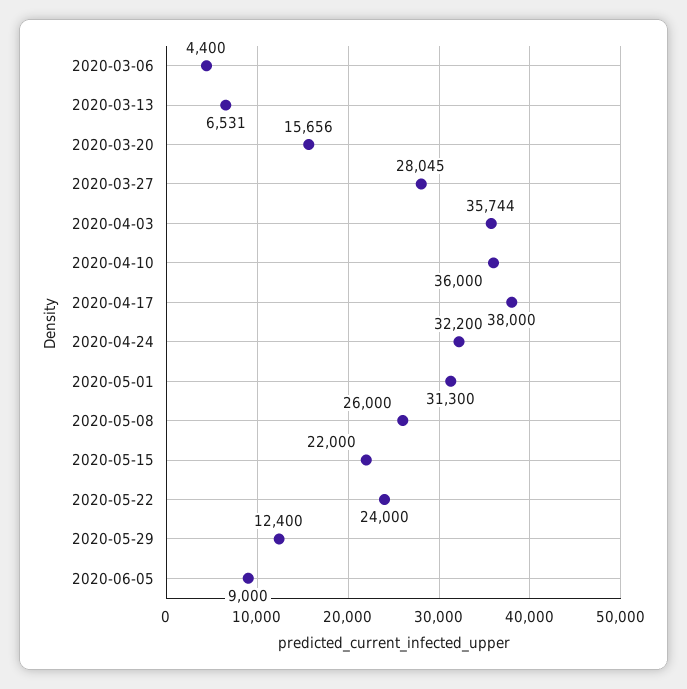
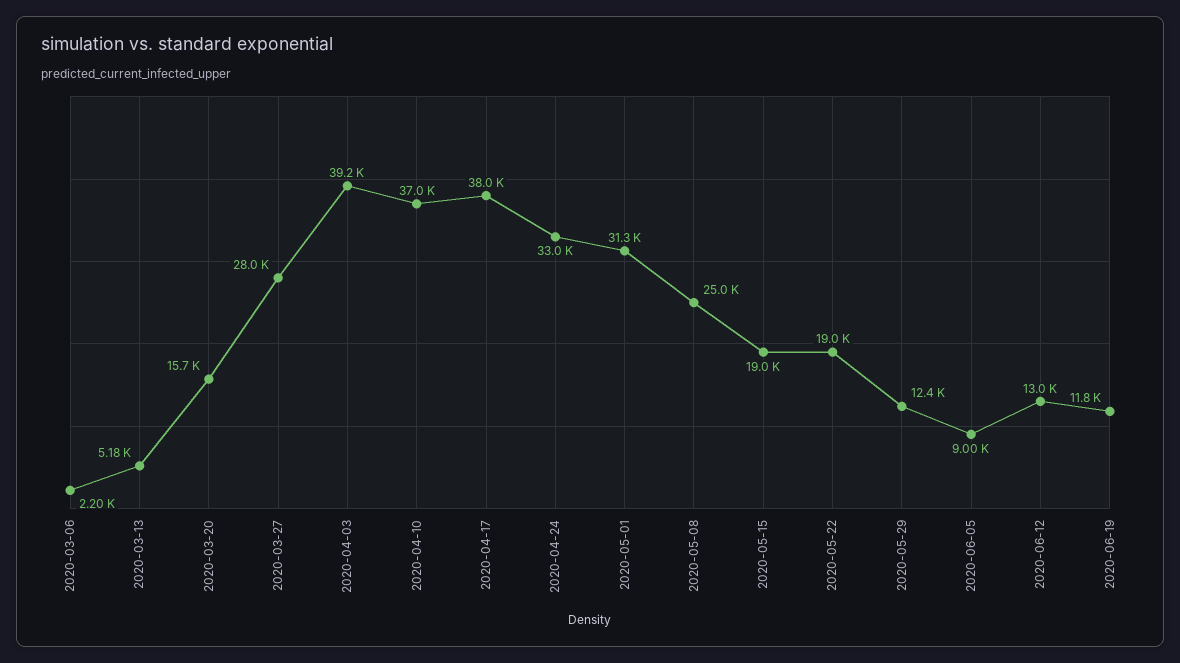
2020-03-06: 4400 -> 2200
2020-03-13: 6531 -> 5180
2020-04-03: 35744 -> 39200
2020-04-10: 36000 -> 37000
2020-04-24: 32200 -> 33000
2020-05-08: 26000 -> 25000
2020-05-15: 22000 -> 19000
2020-05-22: 24000 -> 19000
2020-06-12: none -> 13000
2020-06-19: none -> 11800

